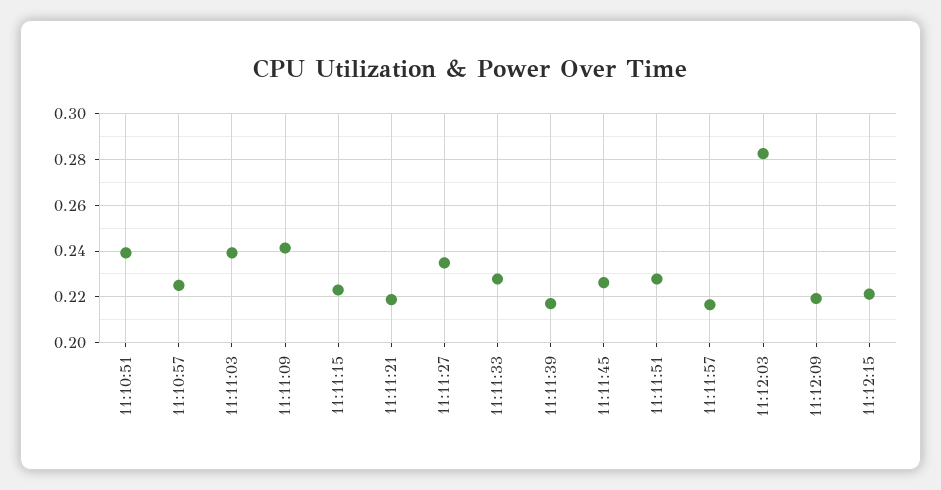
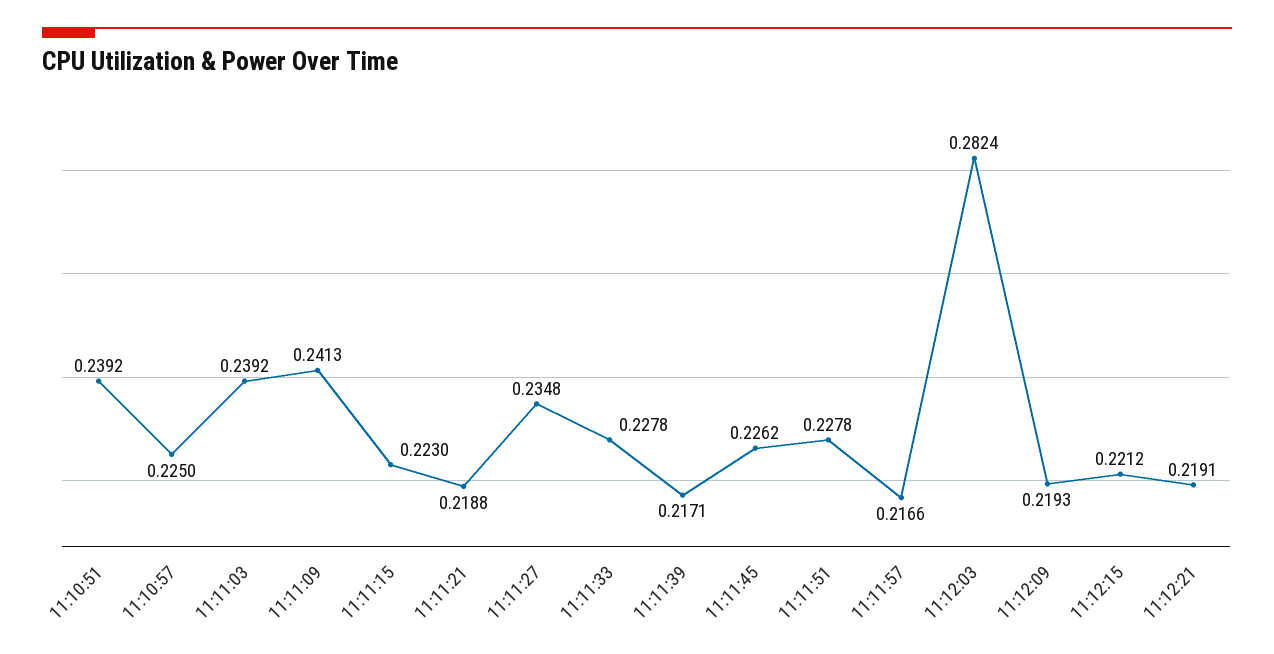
11:12:21: none -> 0.2191

